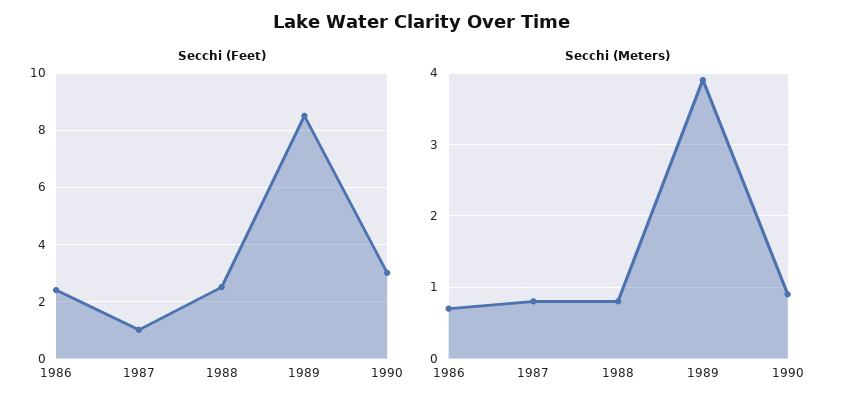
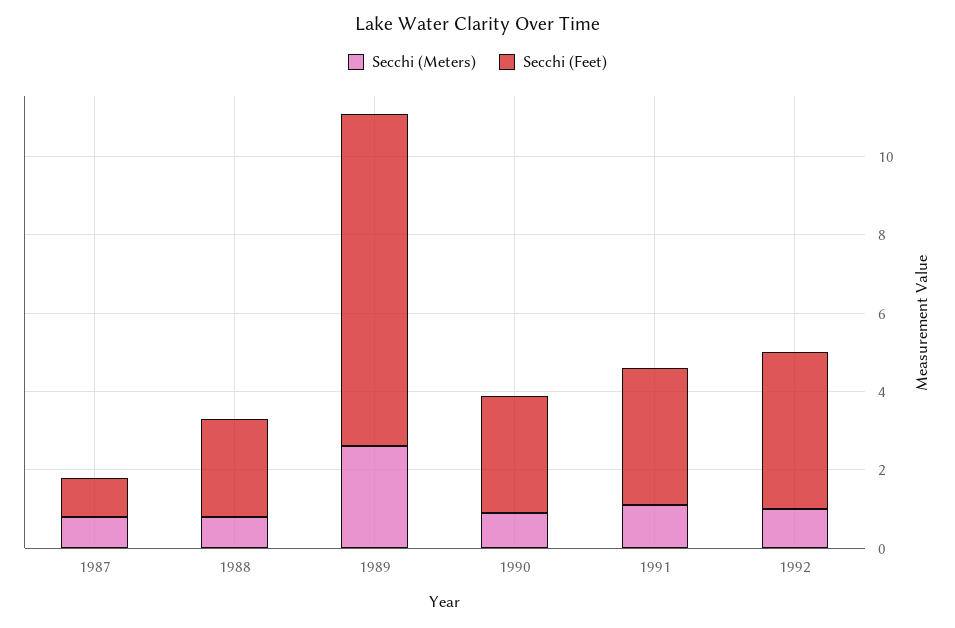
Secchi (Feet), 1986: 2.5 -> none
Secchi (Meters), 1986: 0.7 -> none
Secchi (Meters), 1989: 3.9 -> 2.5
Secchi (Meters), 1991: none -> 1
Secchi (Feet), 1991: none -> 3.5
Secchi (Meters), 1992: none -> 1
Secchi (Feet), 1992: none -> 4

